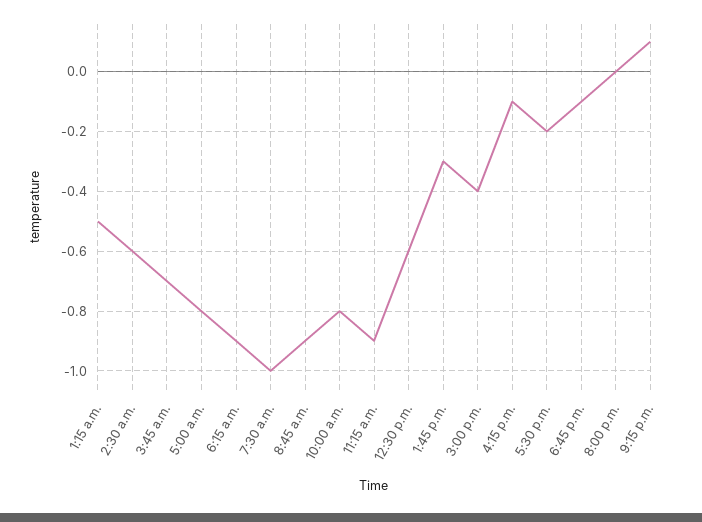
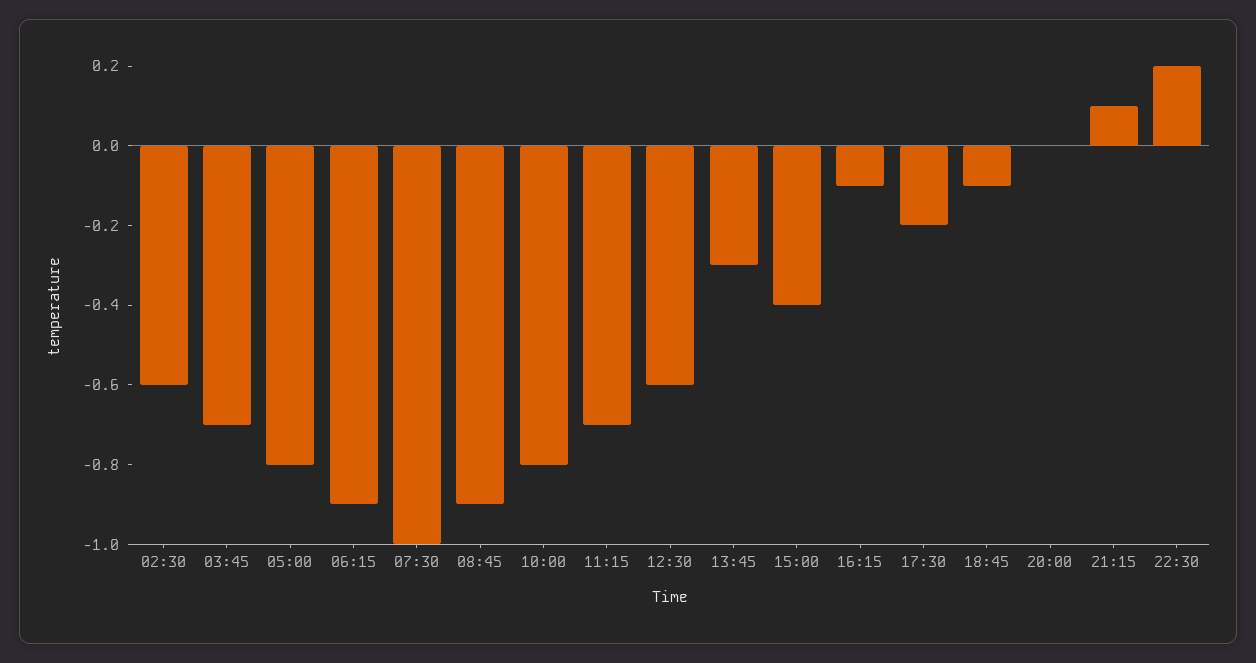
1:15 a.m.: -0.5 -> none
11:15 a.m.: -0.9 -> -0.7
22:30: none -> 0.2

